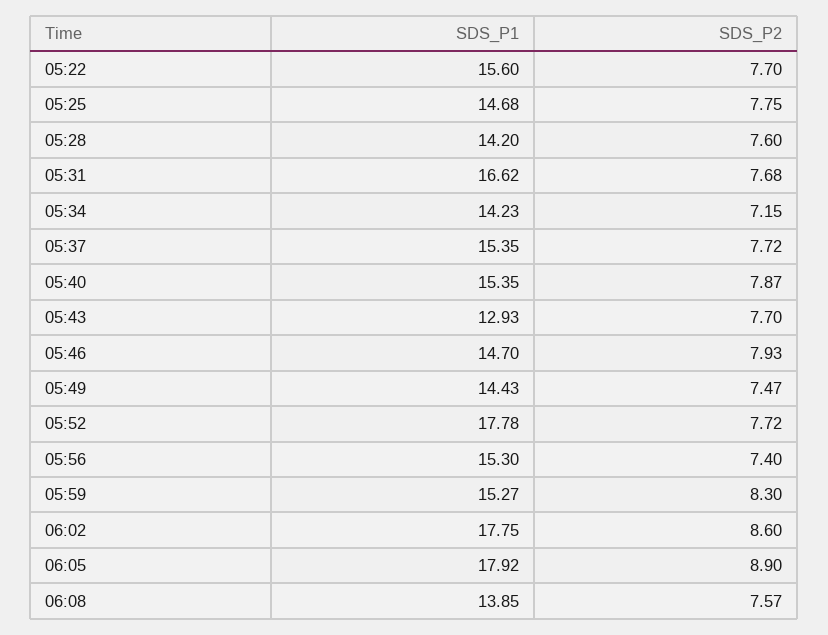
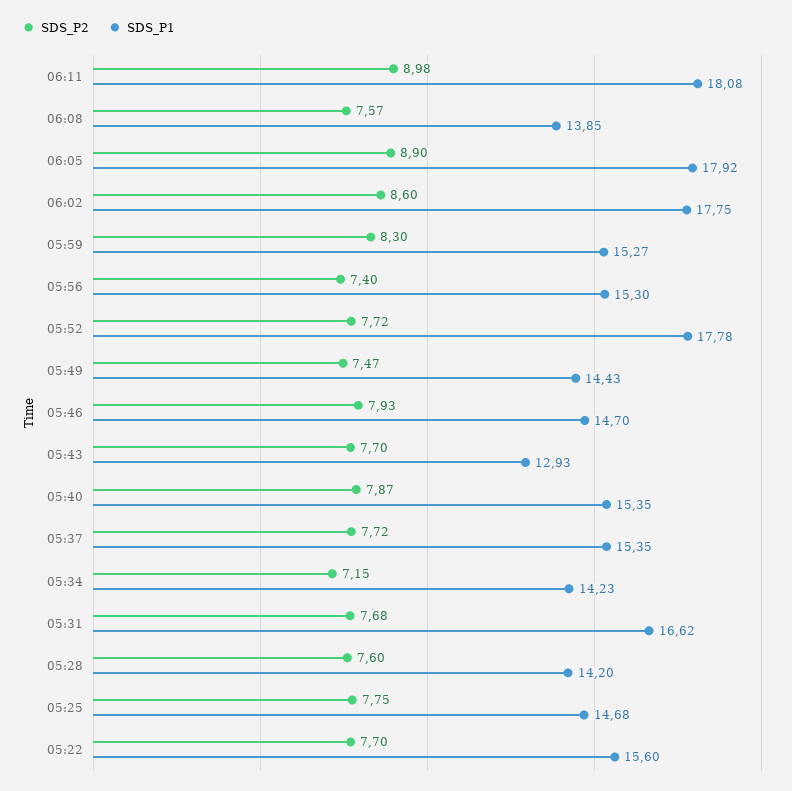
SDS_P2, 06:11: none -> 8.98
SDS_P1, 06:11: none -> 18.08

